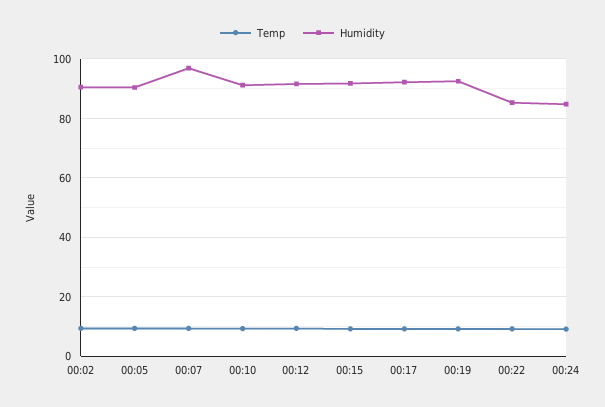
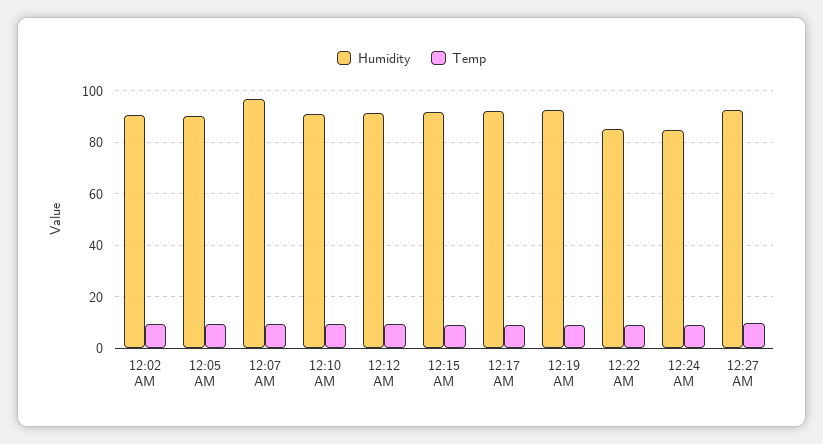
Humidity, 12:27 AM: none -> 92.5
Temp, 12:27 AM: none -> 10

